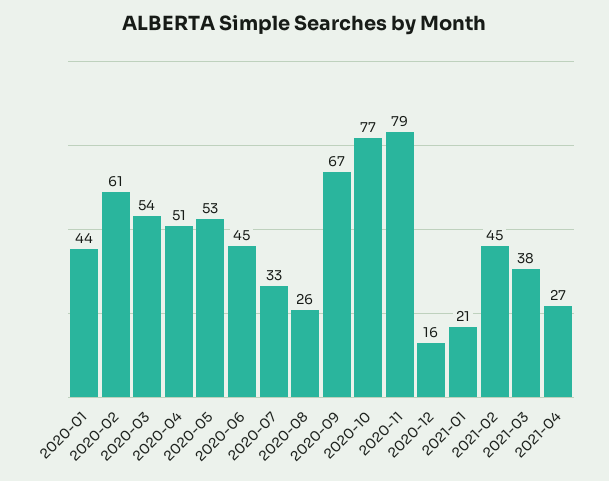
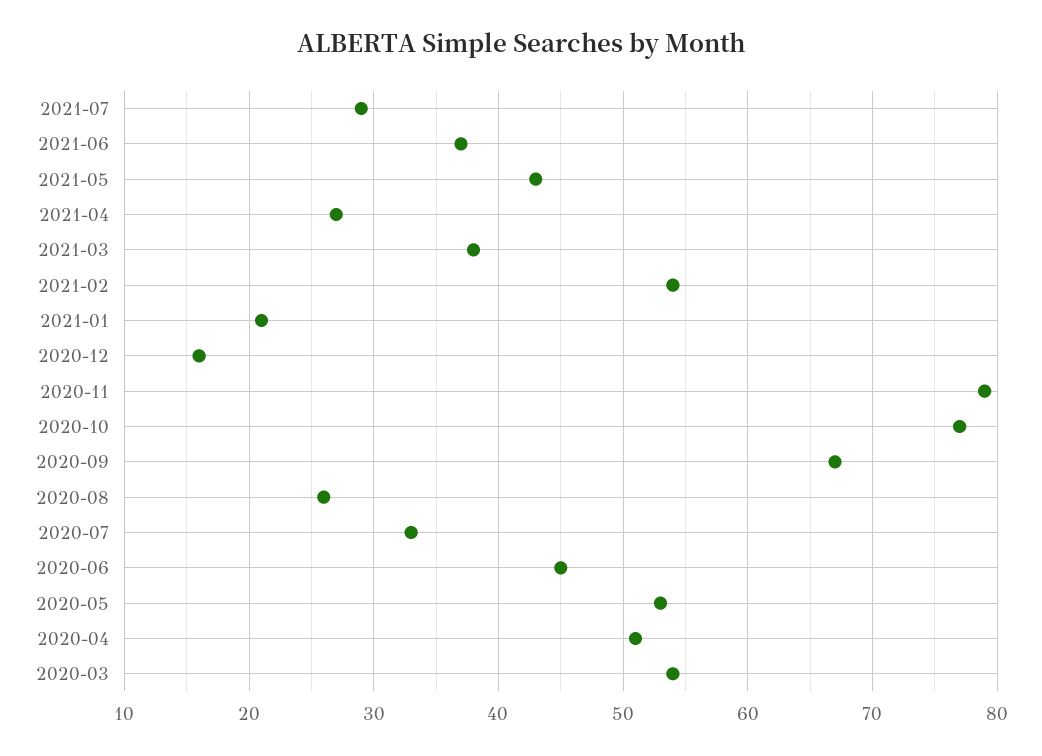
2020-01: 44 -> none
2020-02: 61 -> none
2021-02: 45 -> 54
2021-07: none -> 29
2021-06: none -> 37
2021-05: none -> 43

